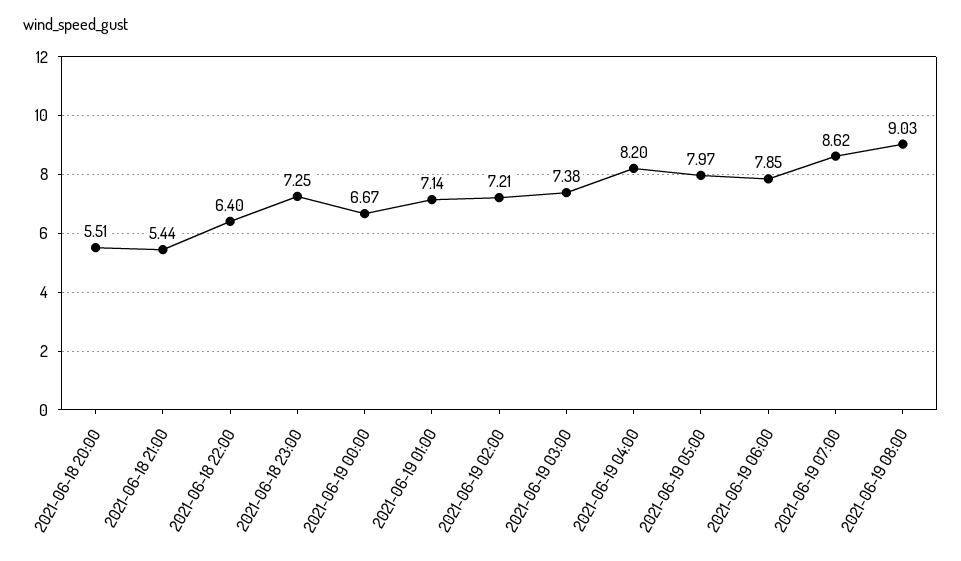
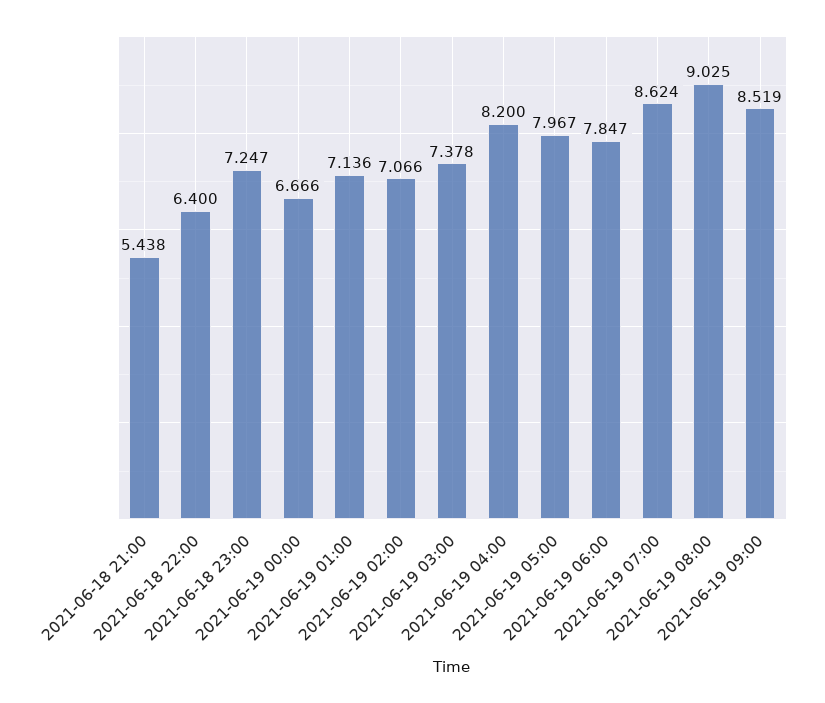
2021-06-18 20:00: 5.51 -> none
2021-06-19 02:00: 7.21 -> 7.066
2021-06-19 09:00: none -> 8.519

